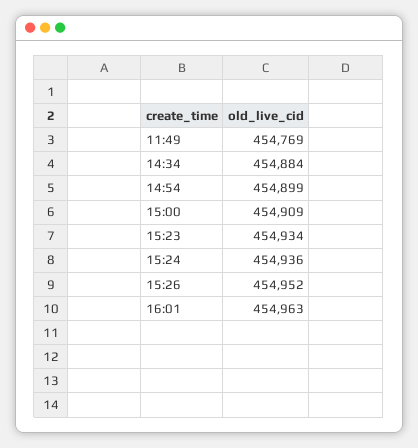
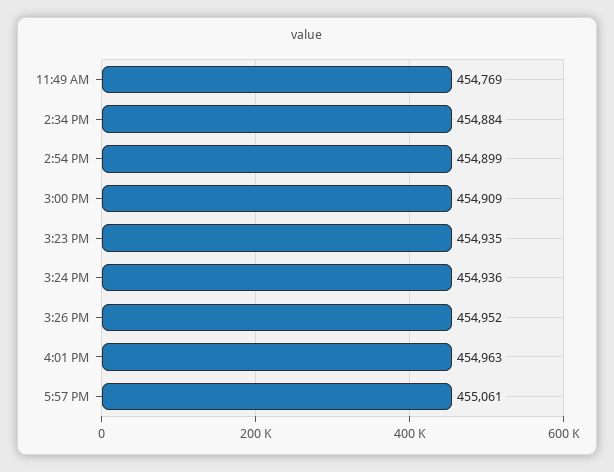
15:23: 454934 -> 454935
5:57 PM: none -> 455061

